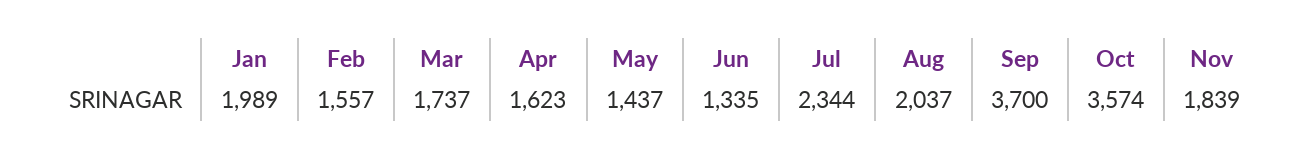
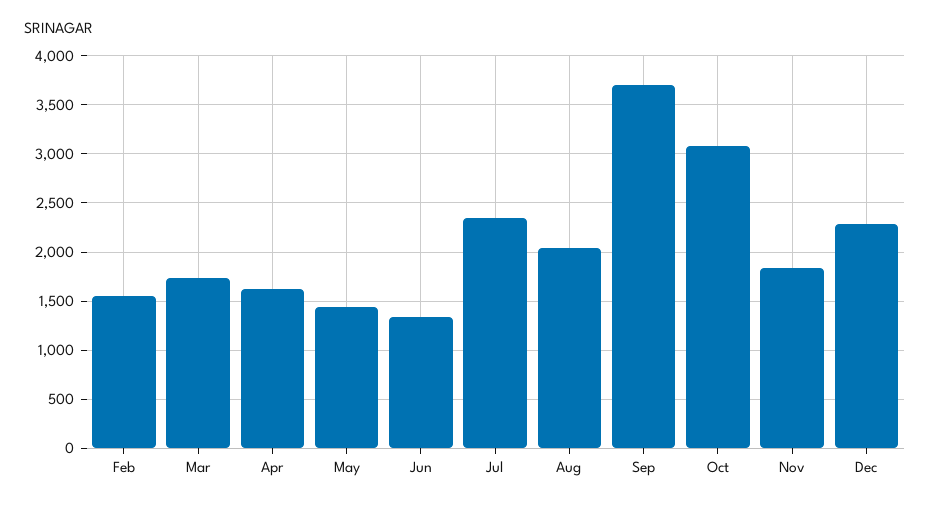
Jan: 1989 -> none
Oct: 3574 -> 3100
Dec: none -> 2300

